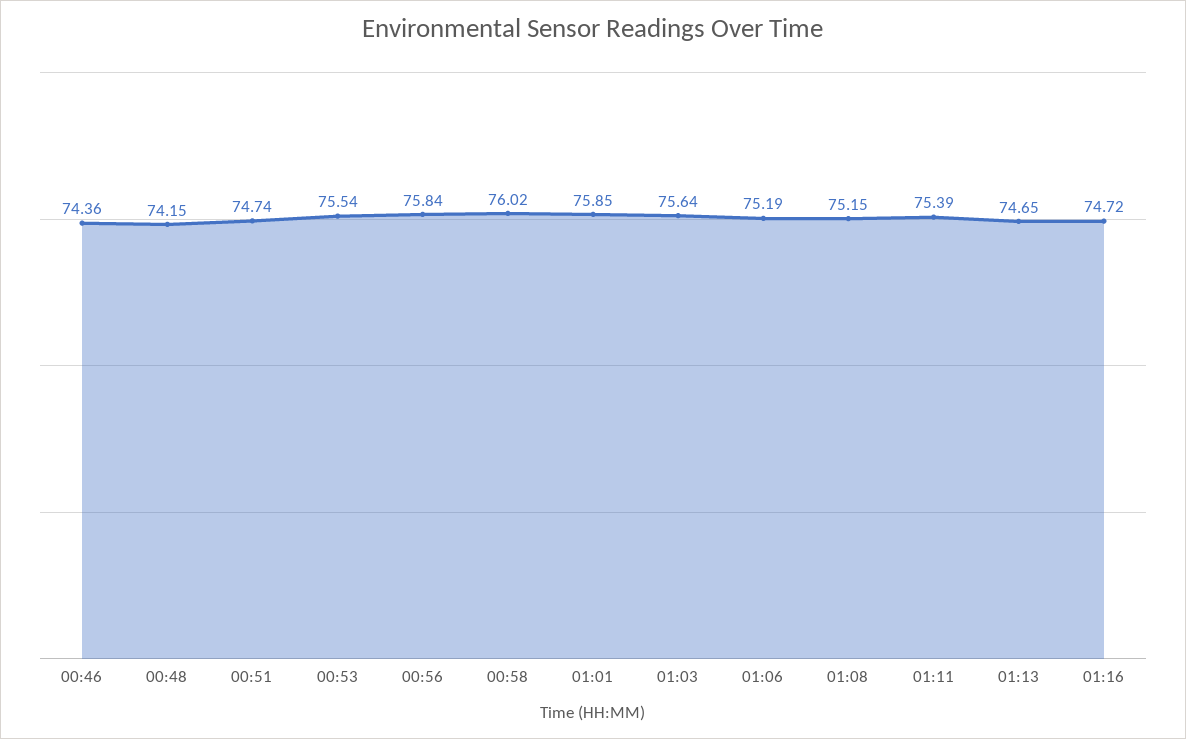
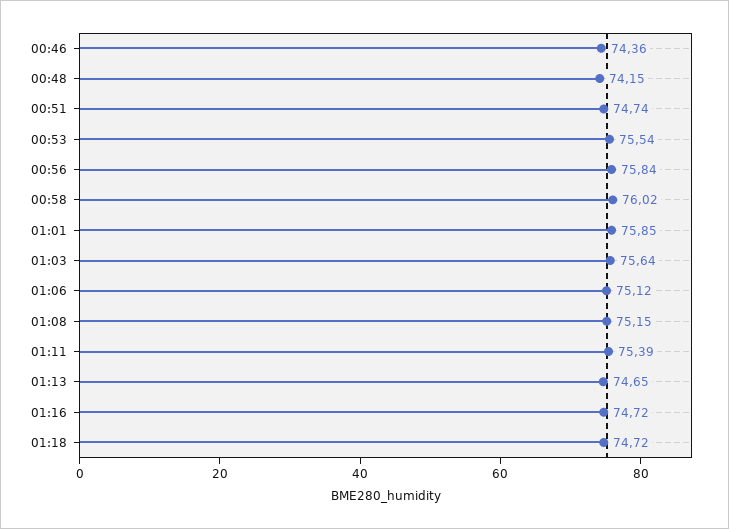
01:06: 75.19 -> 75.12
01:18: none -> 74.72

